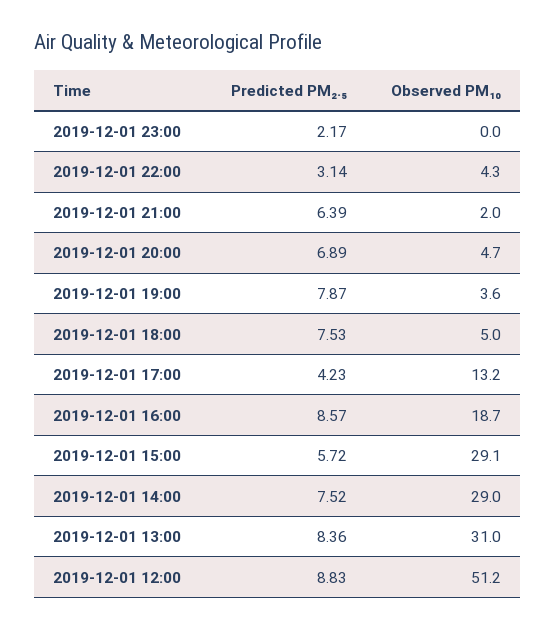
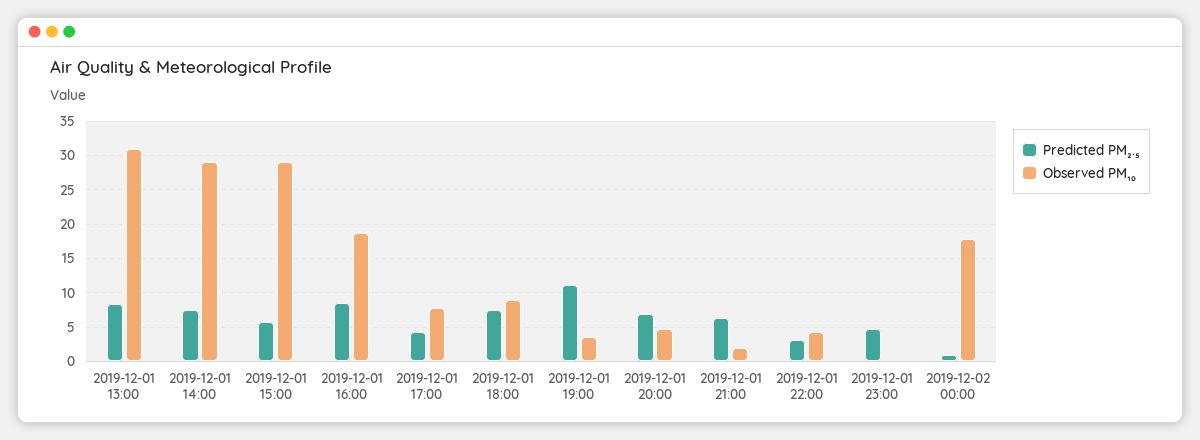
Predicted PM₂.₅, 2019-12-01 23:00: 2.17 -> 5
Predicted PM₂.₅, 2019-12-01 19:00: 7.87 -> 11
Observed PM₁₀, 2019-12-01 18:00: 5 -> 9
Observed PM₁₀, 2019-12-01 17:00: 13.2 -> 8
Predicted PM₂.₅, 2019-12-01 12:00: 8.83 -> none
Observed PM₁₀, 2019-12-01 12:00: 51.2 -> none
Predicted PM₂.₅, 2019-12-02 00:00: none -> 1
Observed PM₁₀, 2019-12-02 00:00: none -> 18

